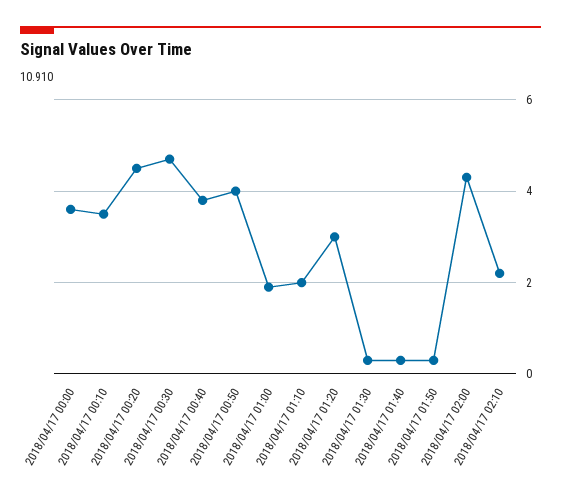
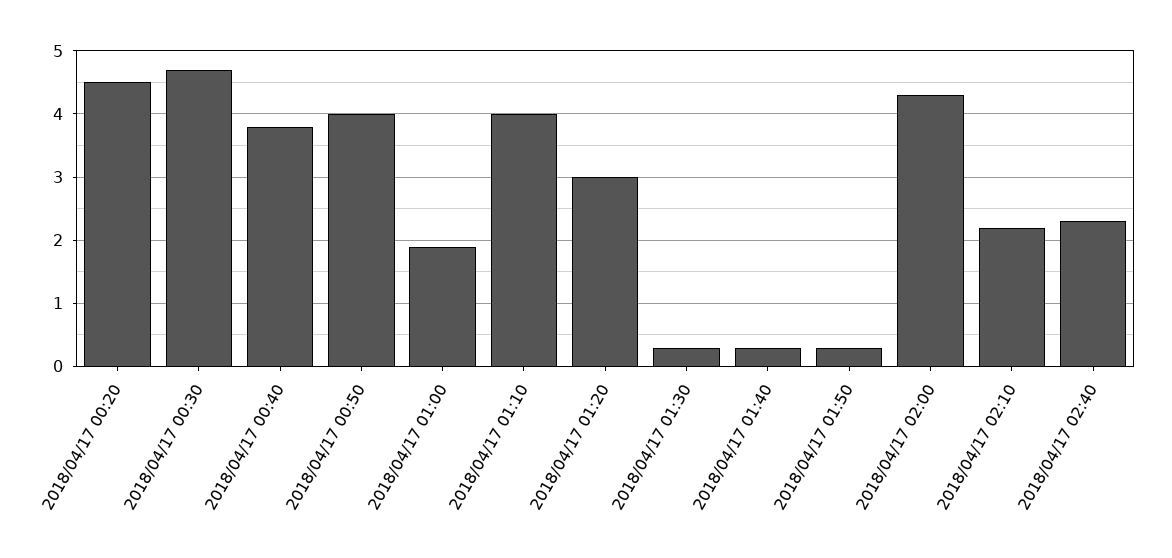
2018/04/17 00:00: 3.5 -> none
2018/04/17 00:10: 3.5 -> none
2018/04/17 01:10: 2 -> 4
2018/04/17 02:40: none -> 2.3

